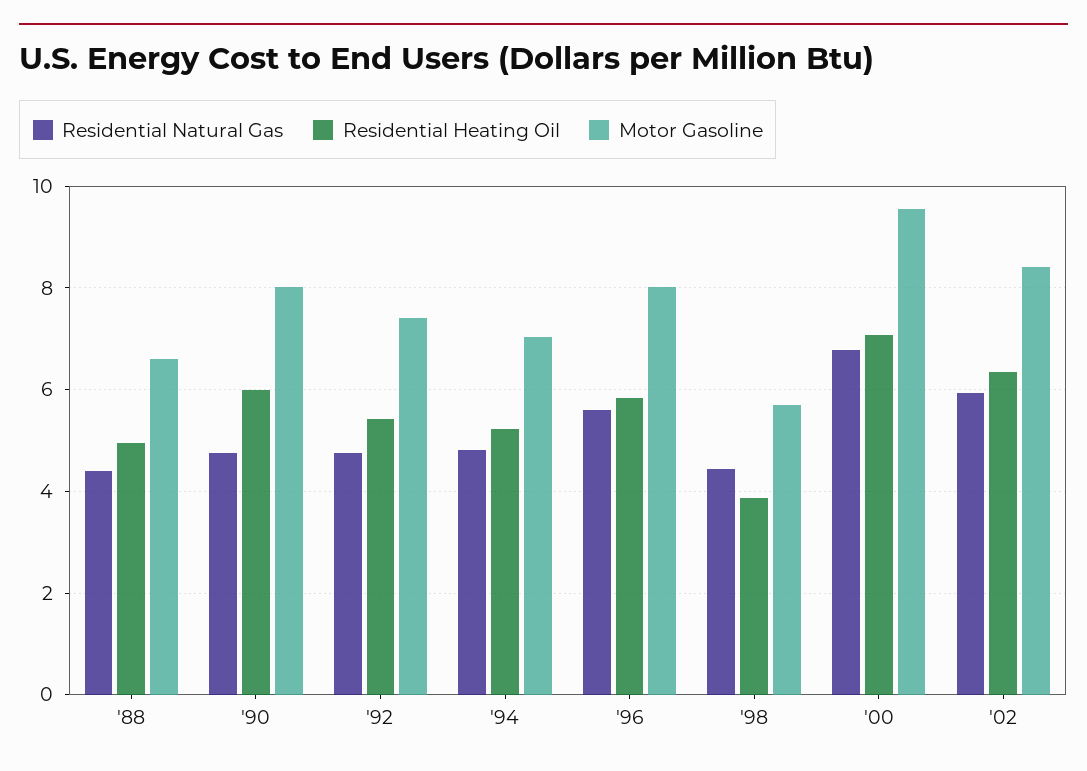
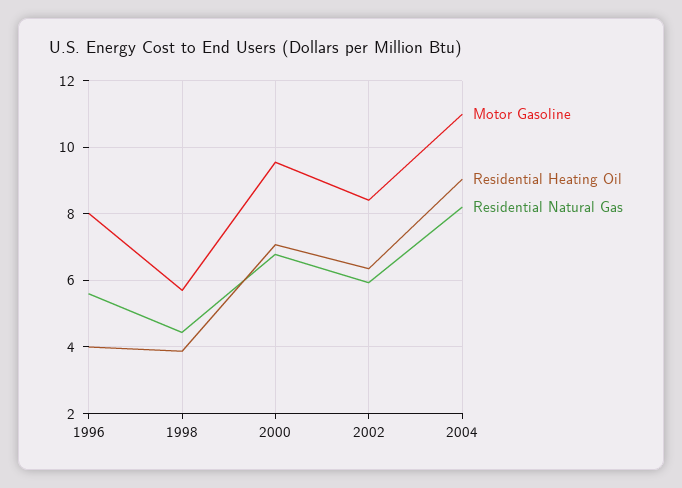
Residential Natural Gas, '88: 4.4 -> none
Residential Heating Oil, '88: 5 -> none
Motor Gasoline, '88: 6.6 -> none
Residential Natural Gas, '90: 4.8 -> none
Residential Heating Oil, '90: 6 -> none
Motor Gasoline, '90: 8 -> none
Residential Natural Gas, '92: 4.8 -> none
Residential Heating Oil, '92: 5.4 -> none
Motor Gasoline, '92: 7.4 -> none
Residential Natural Gas, '94: 4.8 -> none
Residential Heating Oil, '94: 5.2 -> none
Motor Gasoline, '94: 7 -> none
Residential Heating Oil, '96: 5.8 -> 4
Motor Gasoline, 2004: none -> 11
Residential Heating Oil, 2004: none -> 9
Residential Natural Gas, 2004: none -> 8.2

